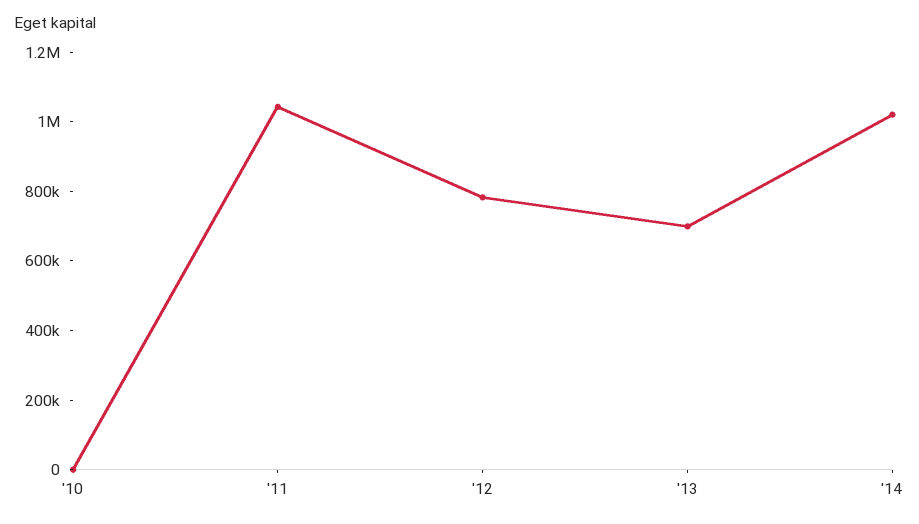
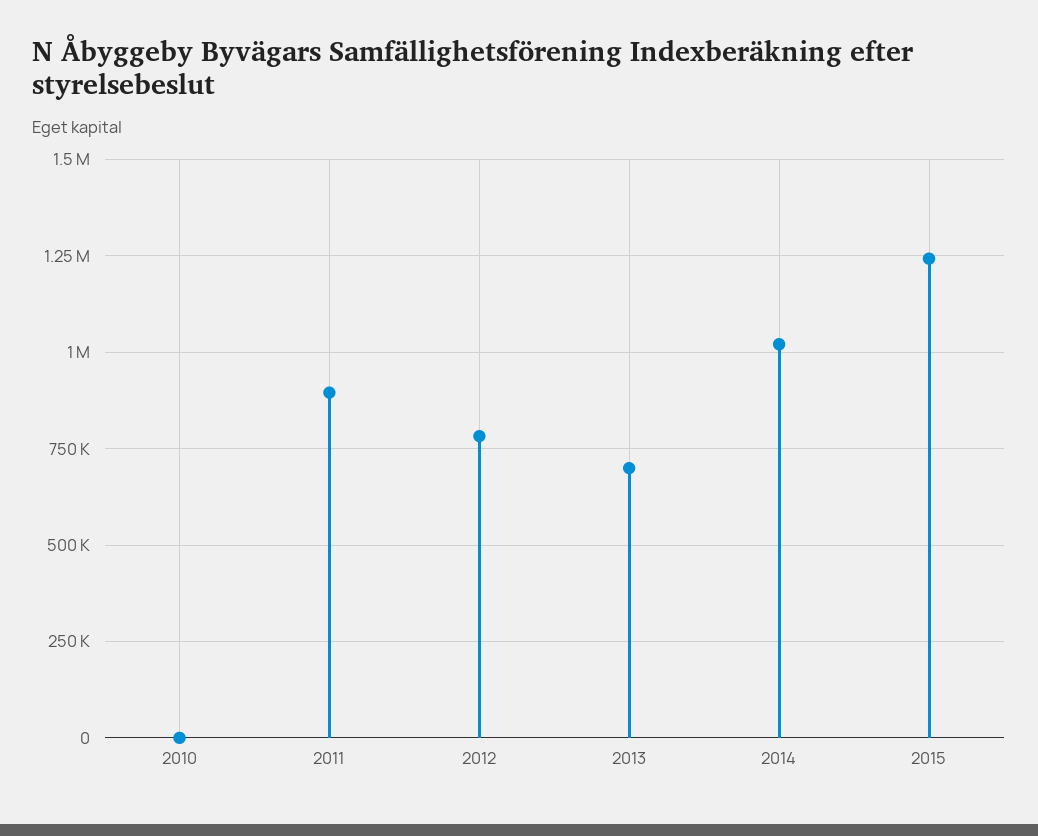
'11: 1050000 -> 900000
2015: none -> 1250000

